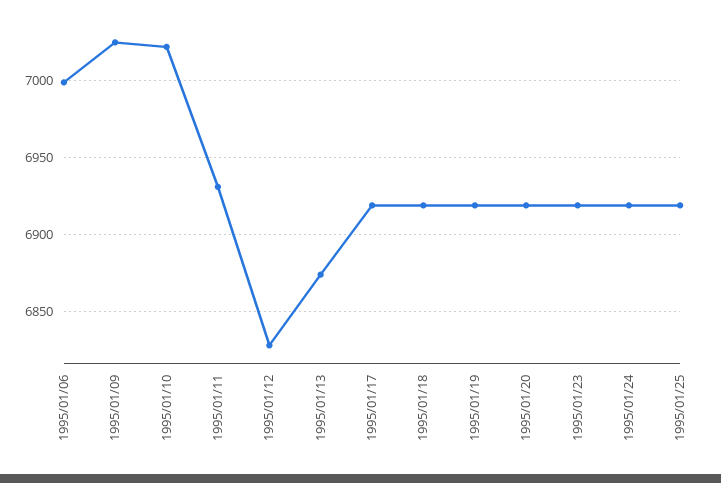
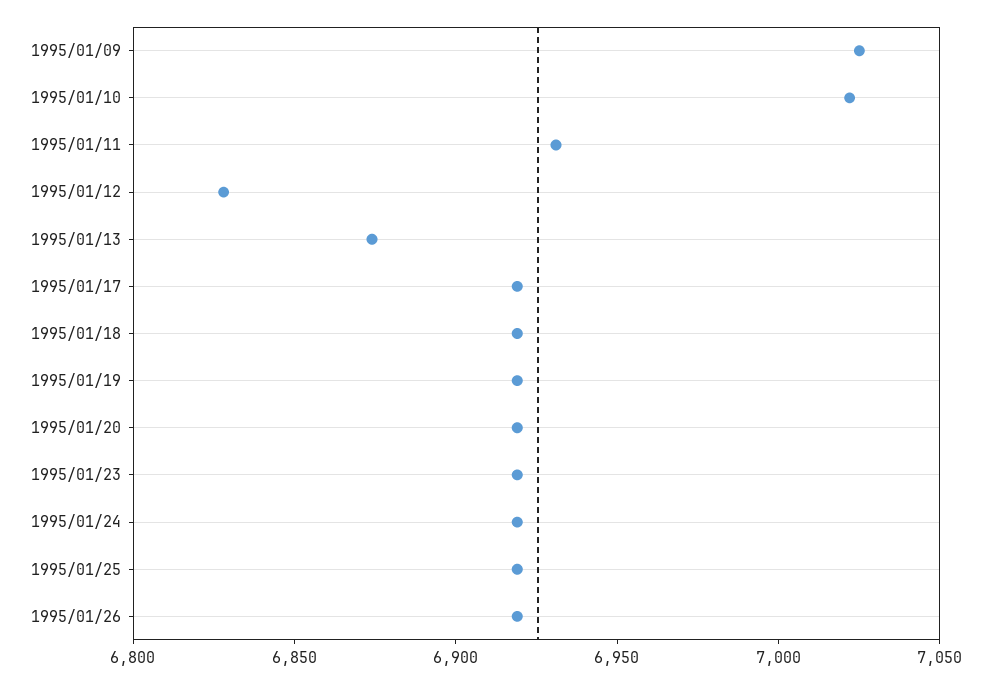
1995/01/06: 7000 -> none
1995/01/26: none -> 6920

